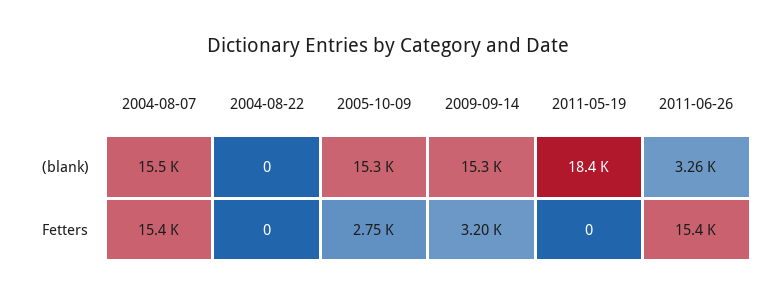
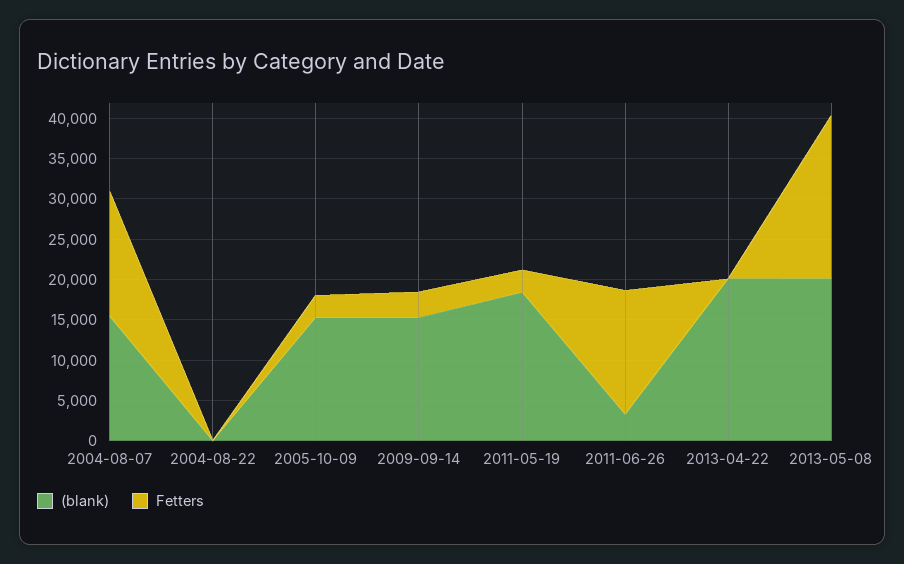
Fetters, 2011-05-19: 0 -> 3000
(blank), 2013-04-22: none -> 20000
Fetters, 2013-04-22: none -> 0
(blank), 2013-05-08: none -> 20000
Fetters, 2013-05-08: none -> 20000

